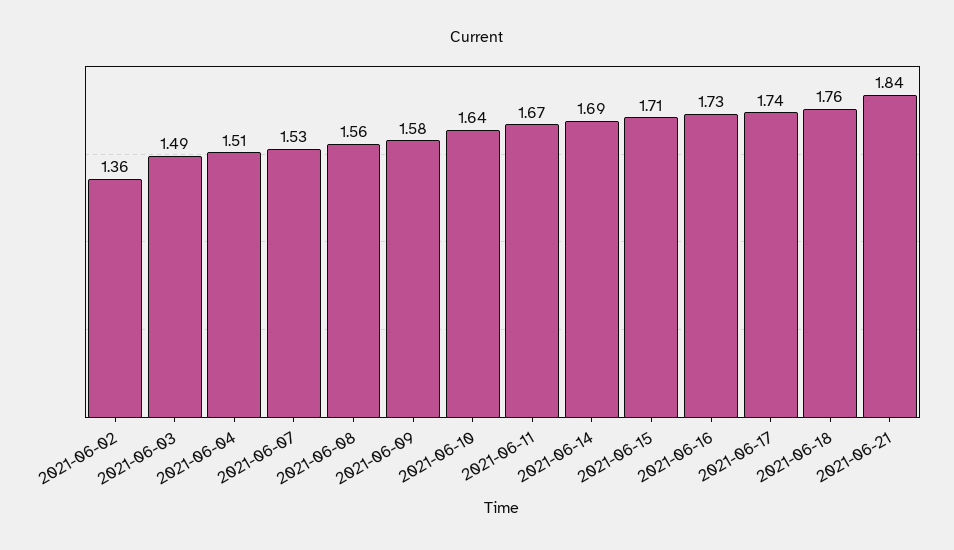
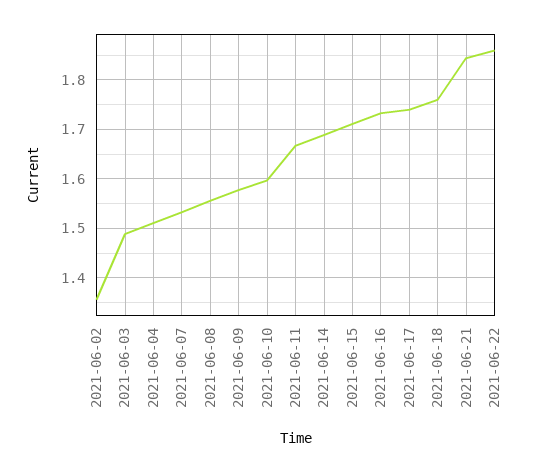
2021-06-10: 1.64 -> 1.6
2021-06-22: none -> 1.86

